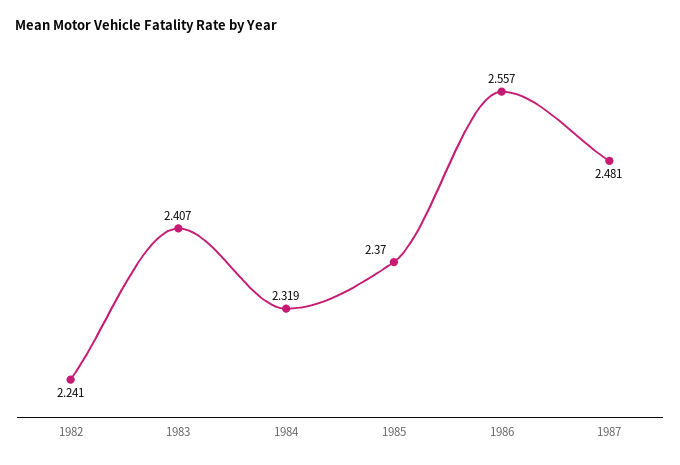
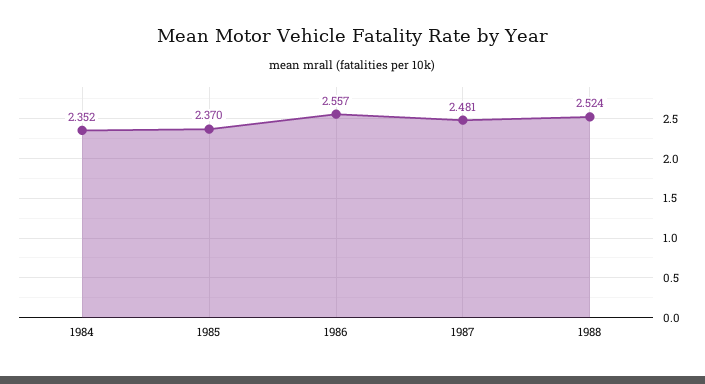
1982: 2.241 -> none
1983: 2.407 -> none
1984: 2.319 -> 2.352
1988: none -> 2.524

